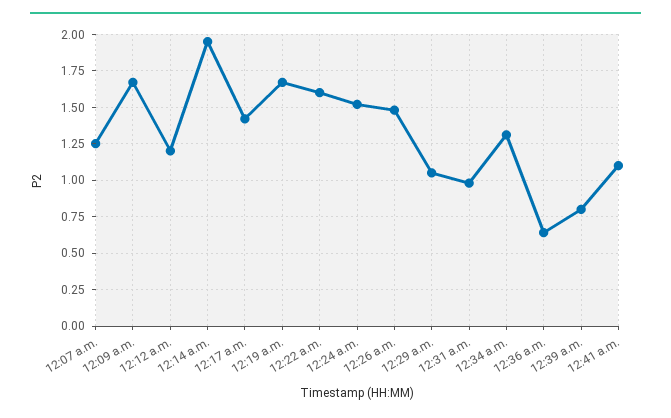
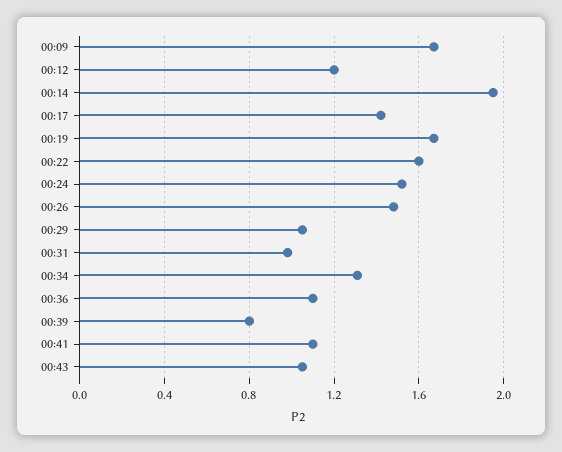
12:07 a.m.: 1.25 -> none
12:36 a.m.: 0.65 -> 1.1
00:43: none -> 1.05

